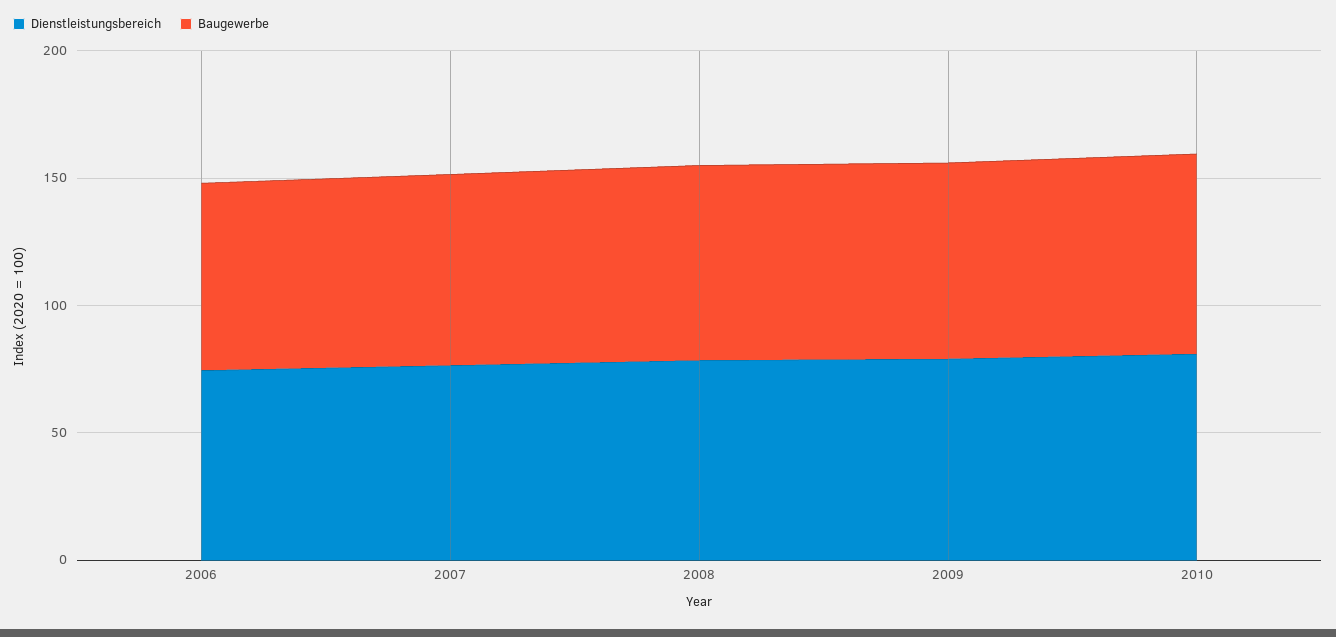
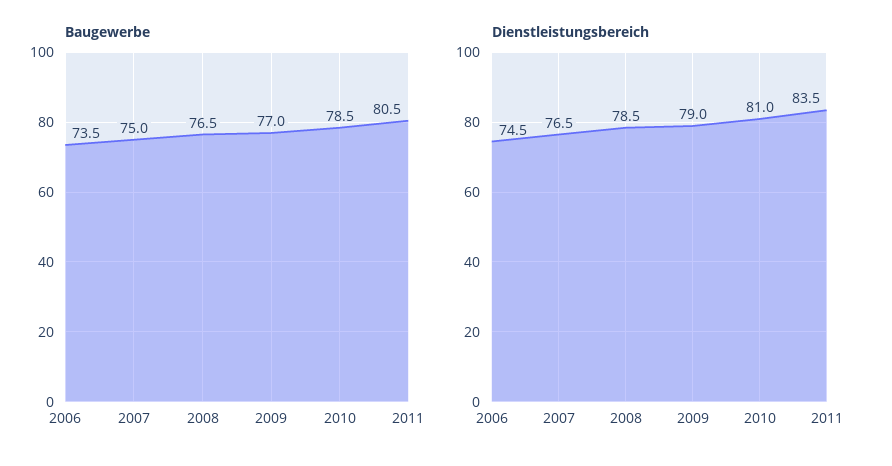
Baugewerbe, 2011: none -> 80.5
Dienstleistungsbereich, 2011: none -> 83.5

